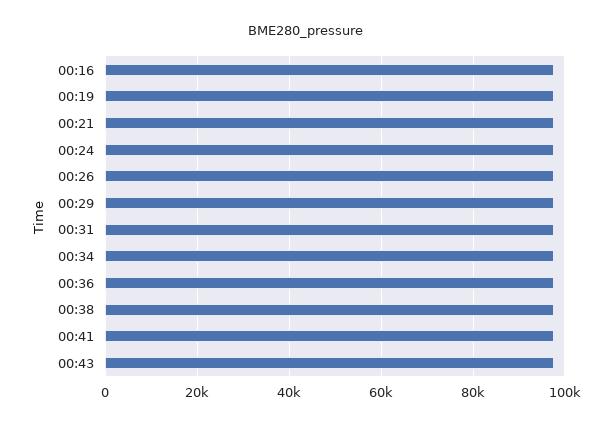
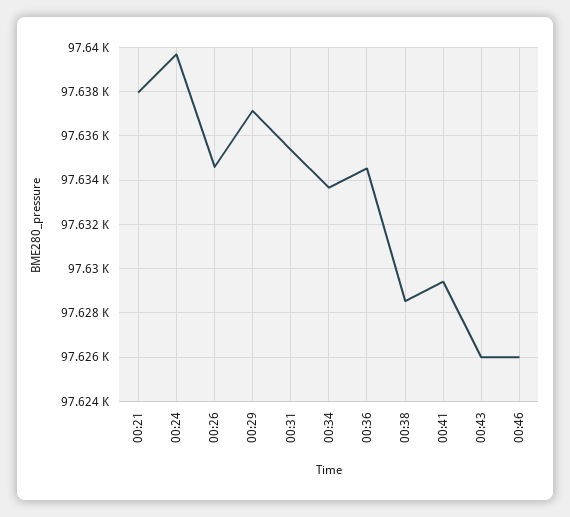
00:16: 98000 -> none
00:19: 98000 -> none
00:46: none -> 97626

